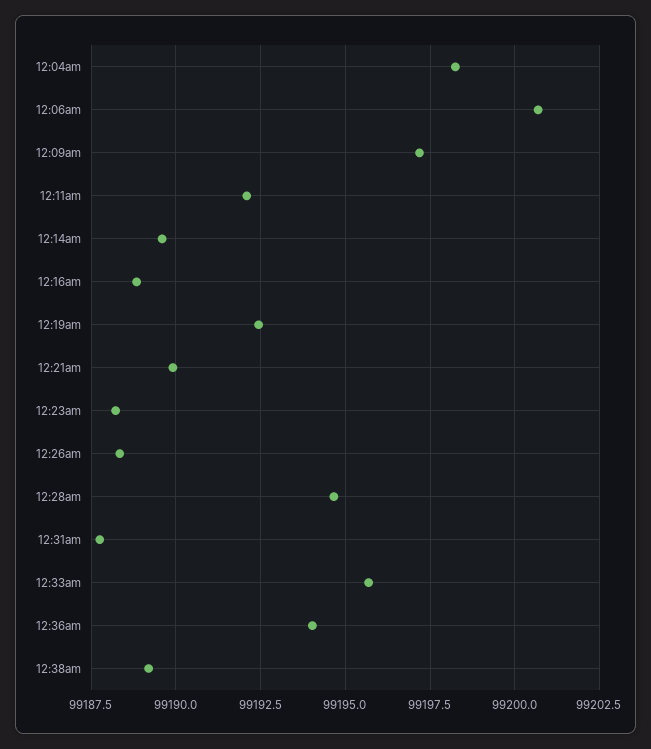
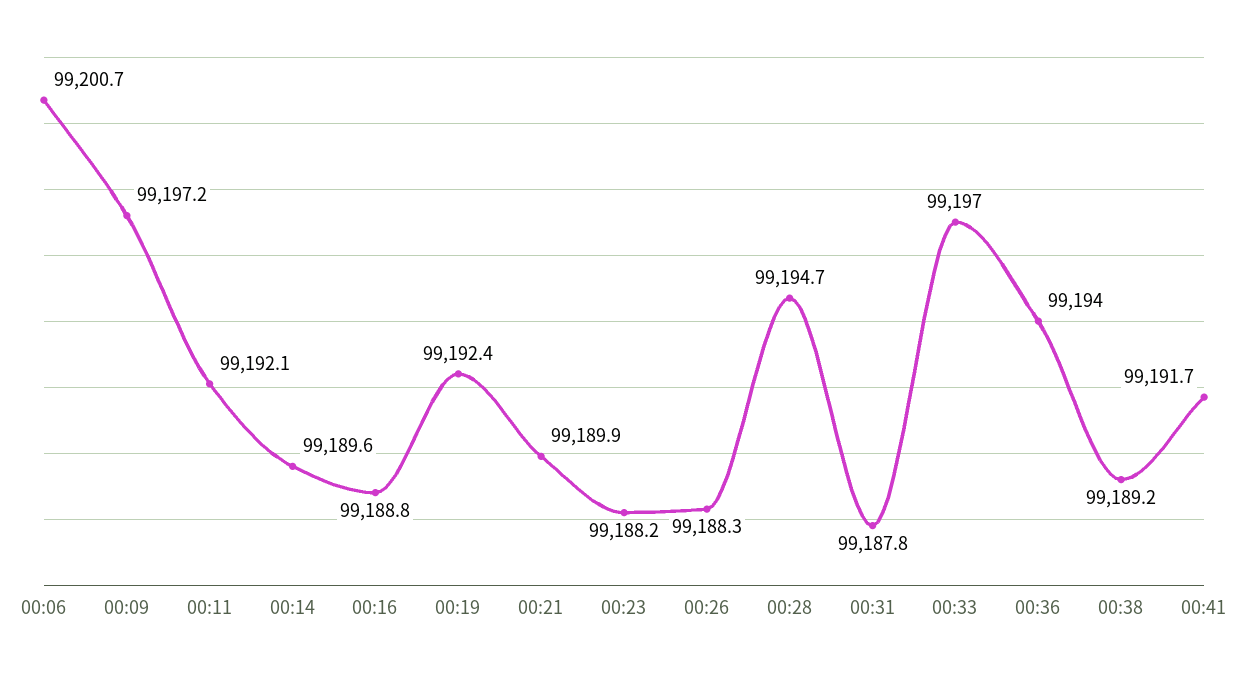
12:04am: 99198.25 -> none
12:33am: 99195.75 -> 99197
00:41: none -> 99191.7

